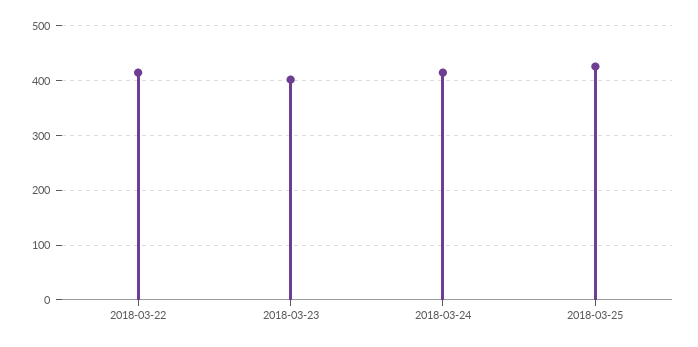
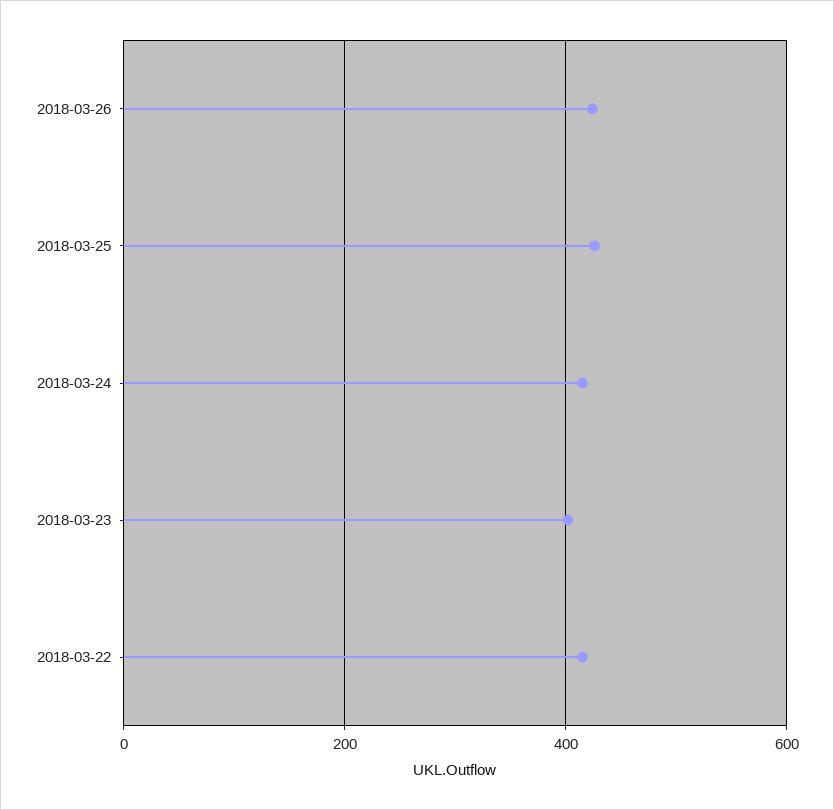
2018-03-26: none -> 420

